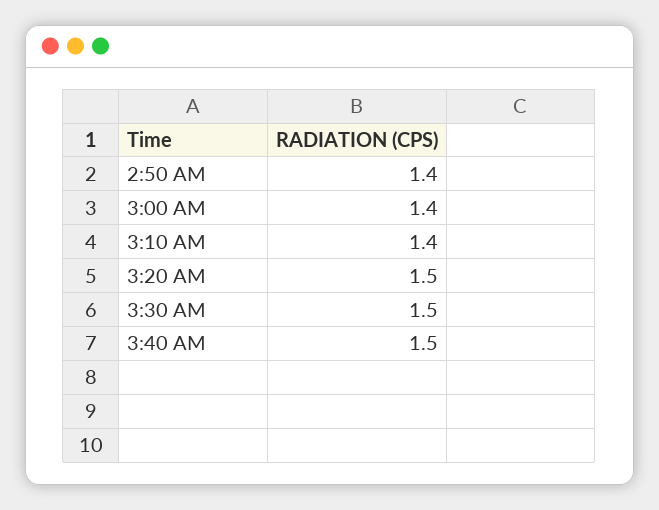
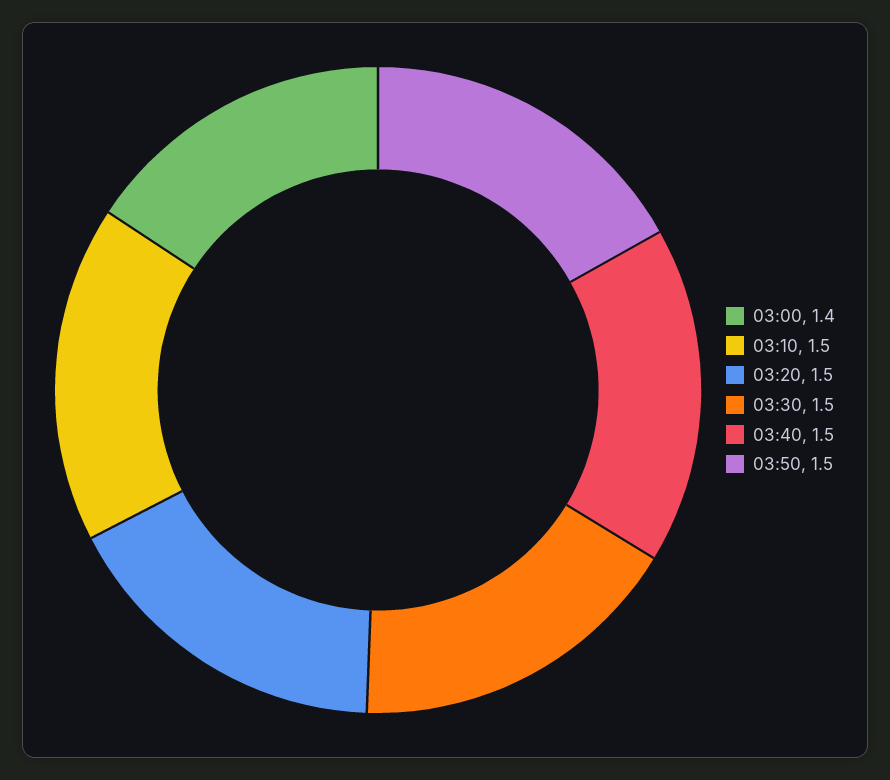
2:50 AM: 1.4 -> none
3:10 AM: 1.4 -> 1.5
03:50: none -> 1.5

